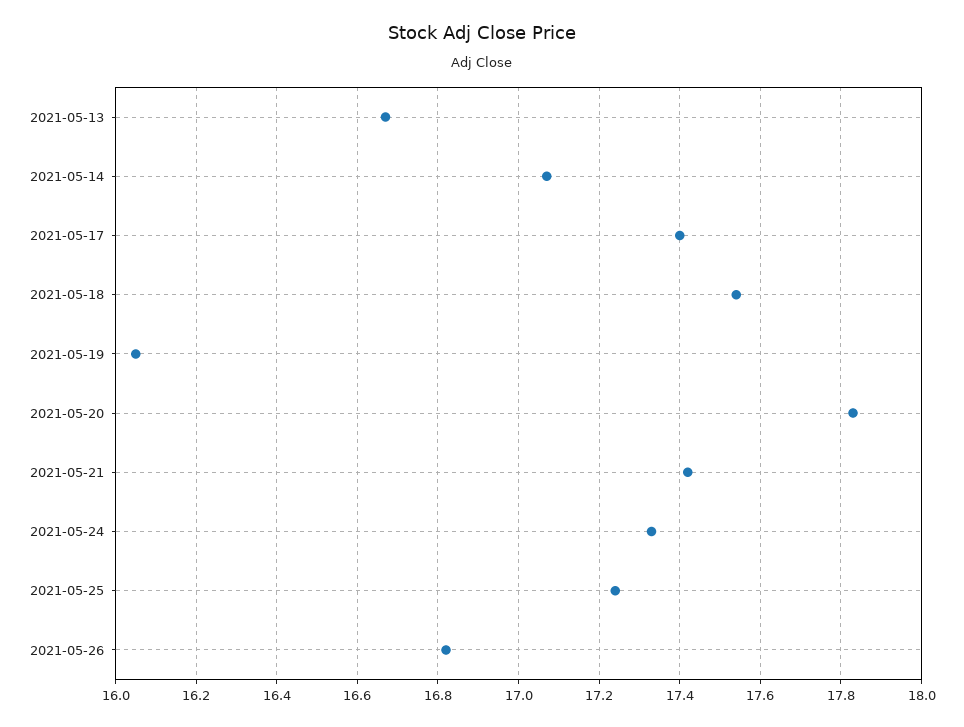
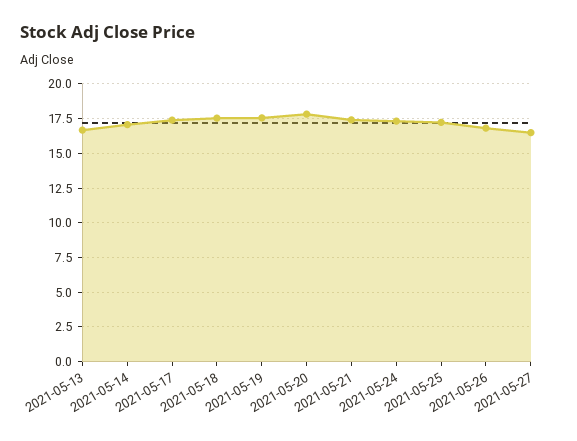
2021-05-19: 16.05 -> 17.5
2021-05-27: none -> 16.5

